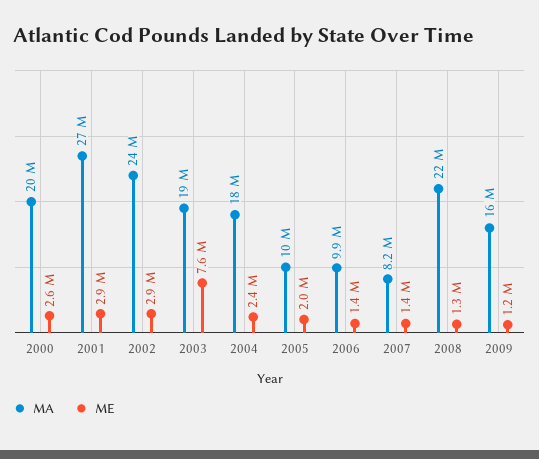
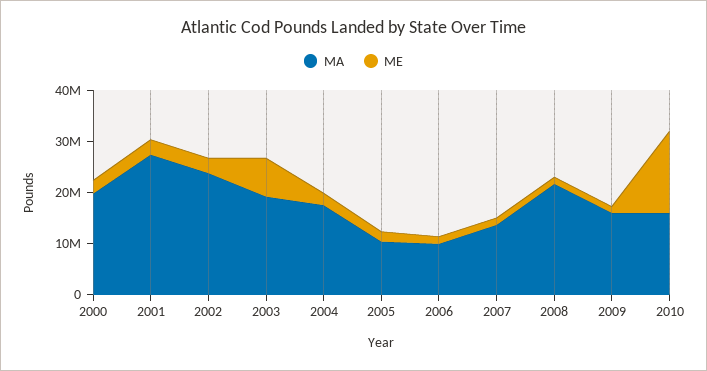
MA, 2007: 8200000 -> 14000000
MA, 2010: none -> 16000000
ME, 2010: none -> 16000000

